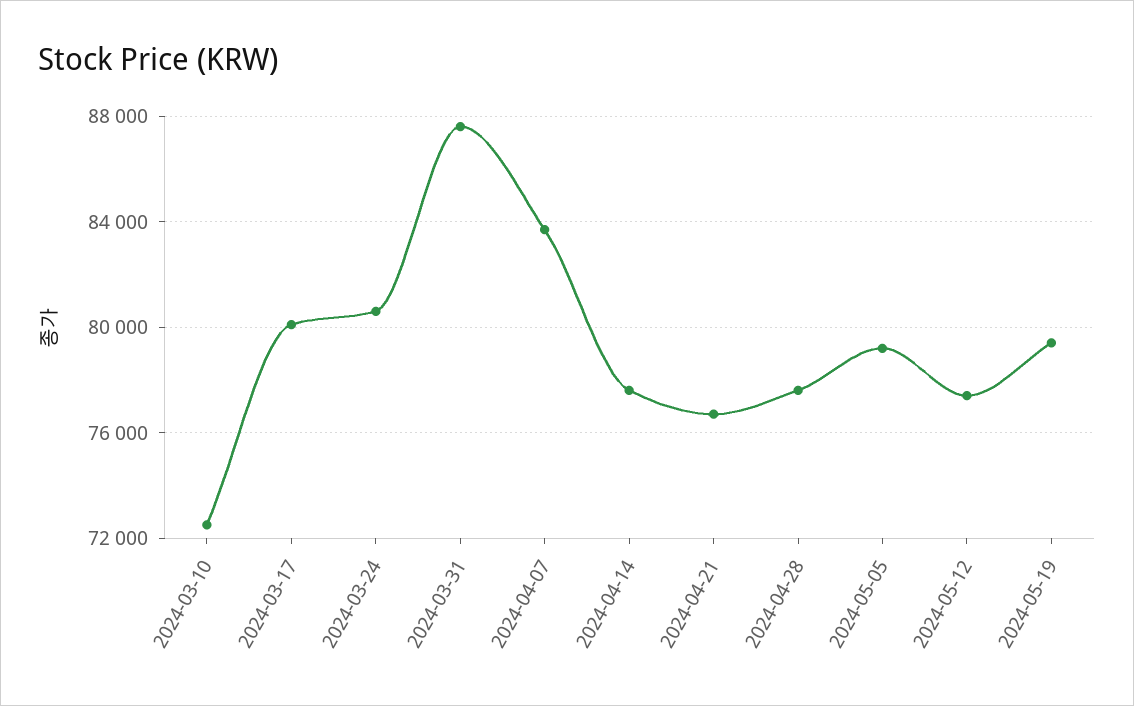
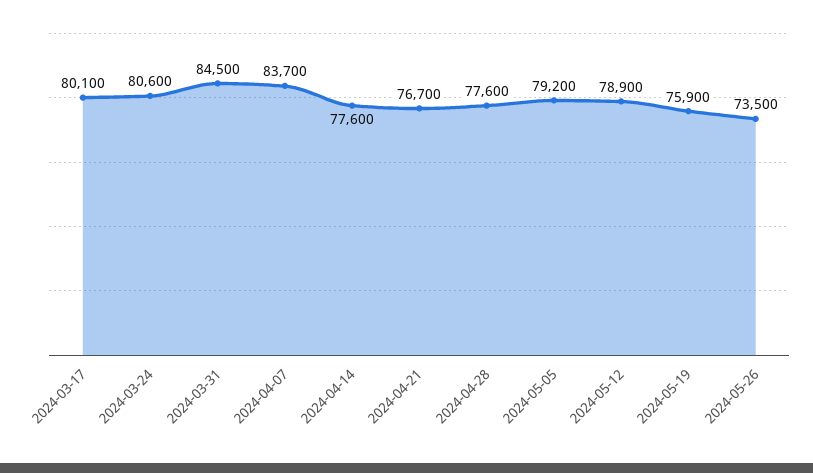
2024-03-10: 72500 -> none
2024-03-31: 87500 -> 84500
2024-05-12: 77500 -> 78900
2024-05-19: 79500 -> 75900
2024-05-26: none -> 73500

